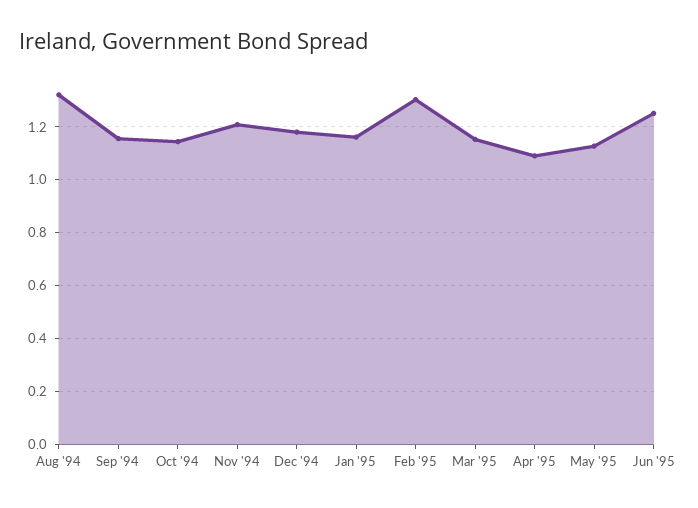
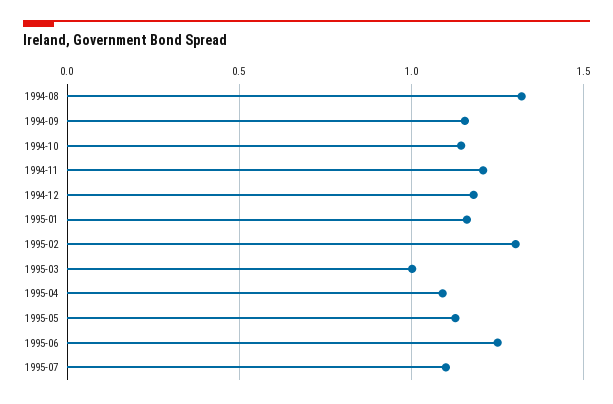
Mar '95: 1.15 -> 1
1995-07: none -> 1.1

